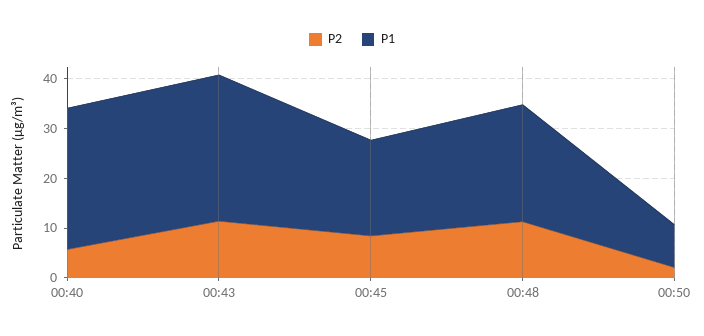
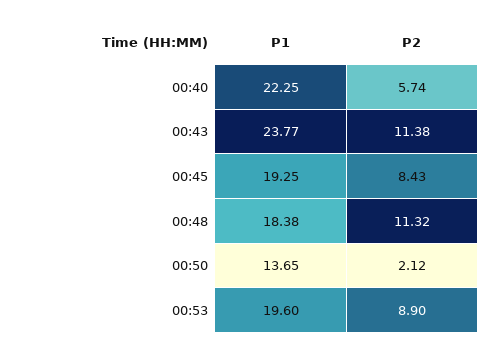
P1, 00:40: 28 -> 22.25
P1, 00:43: 30 -> 23.77
P1, 00:48: 24 -> 18.38
P1, 00:50: 8 -> 13.65
P1, 00:53: none -> 19.6
P2, 00:53: none -> 8.9

